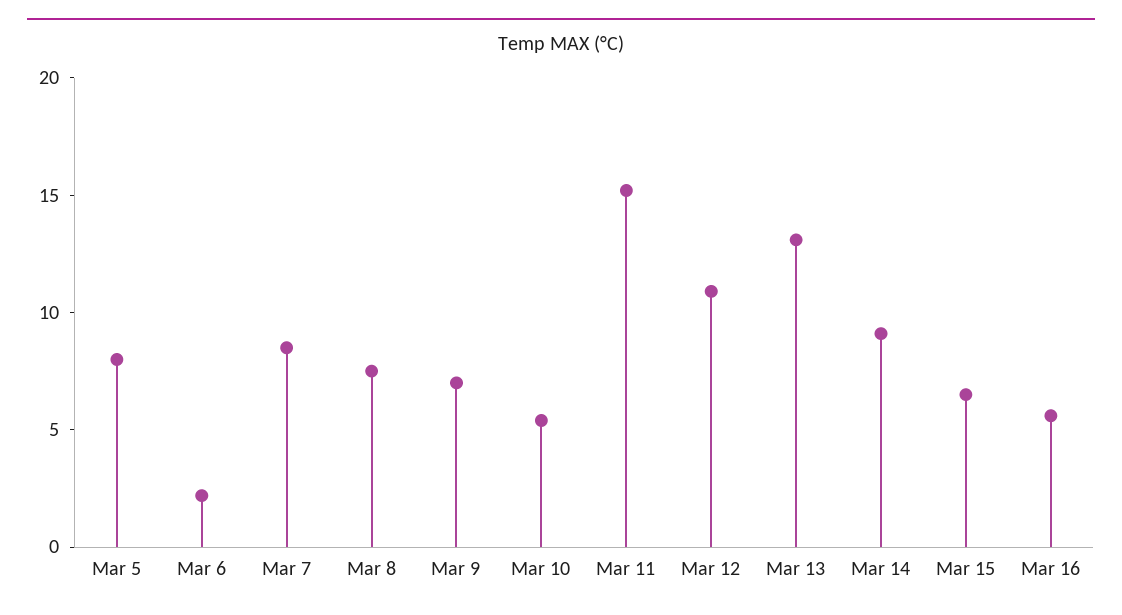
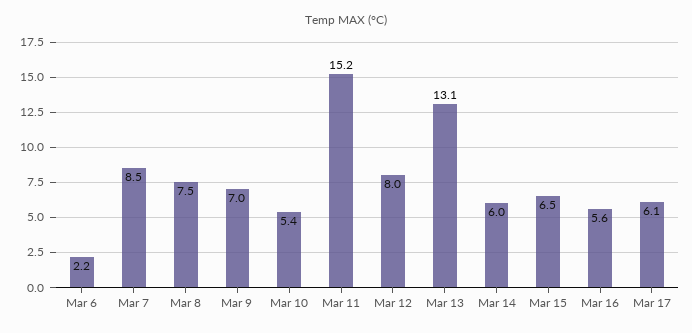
Mar 5: 8 -> none
Mar 12: 11 -> 8
Mar 14: 9 -> 6
Mar 17: none -> 6.1

